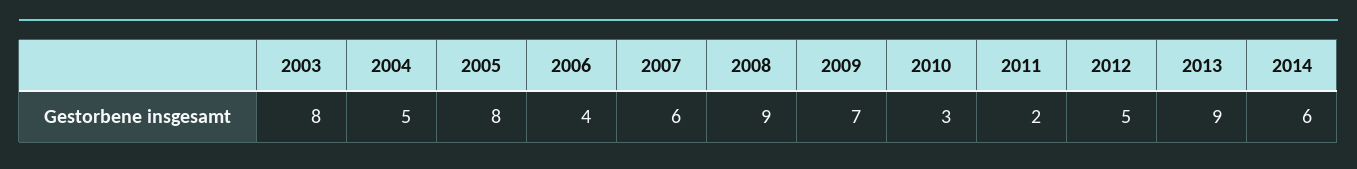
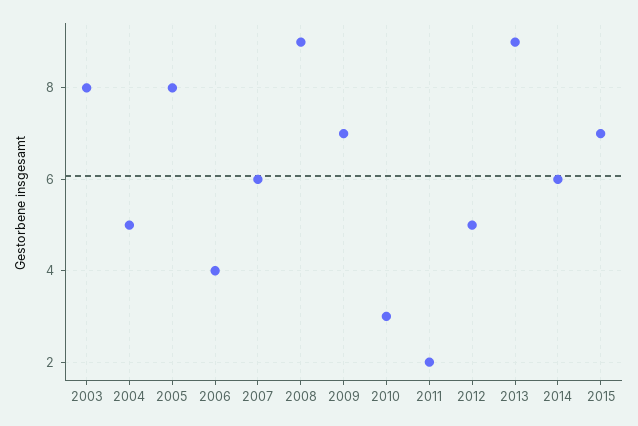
2015: none -> 7

